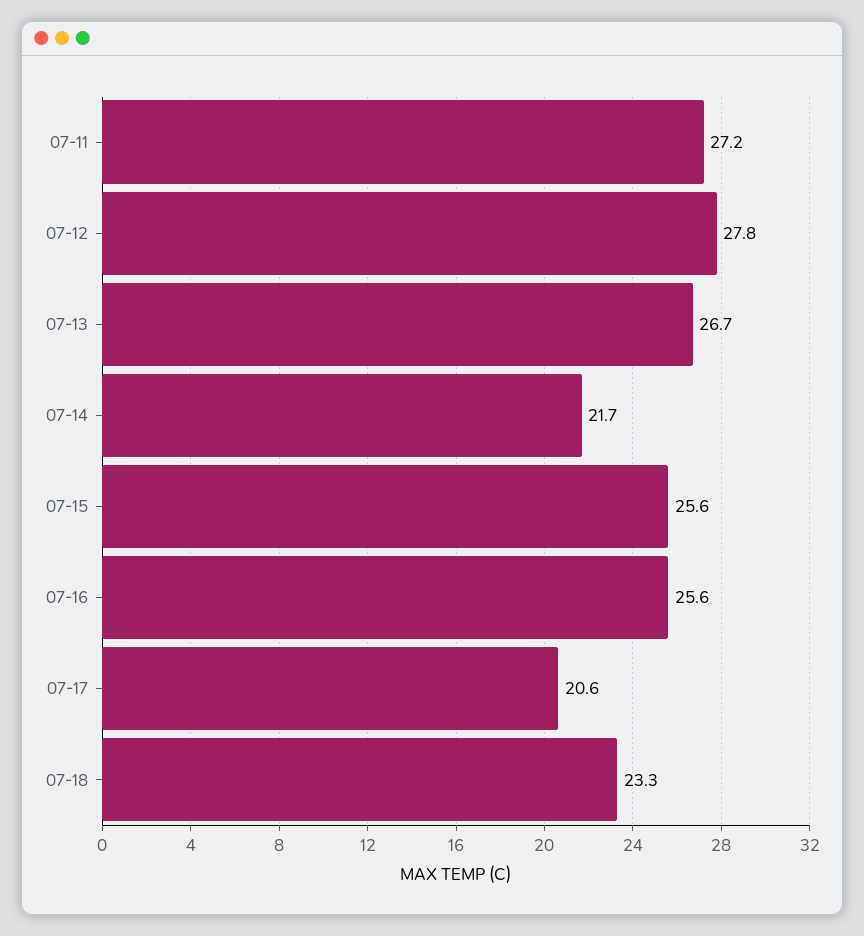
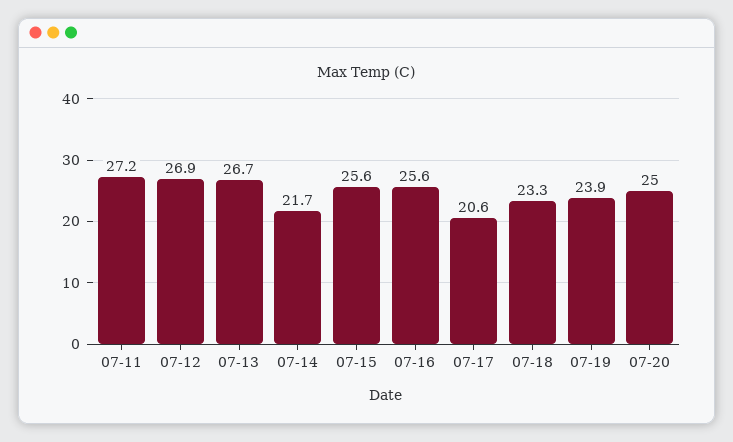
07-12: 27.8 -> 26.9
07-19: none -> 23.9
07-20: none -> 25

